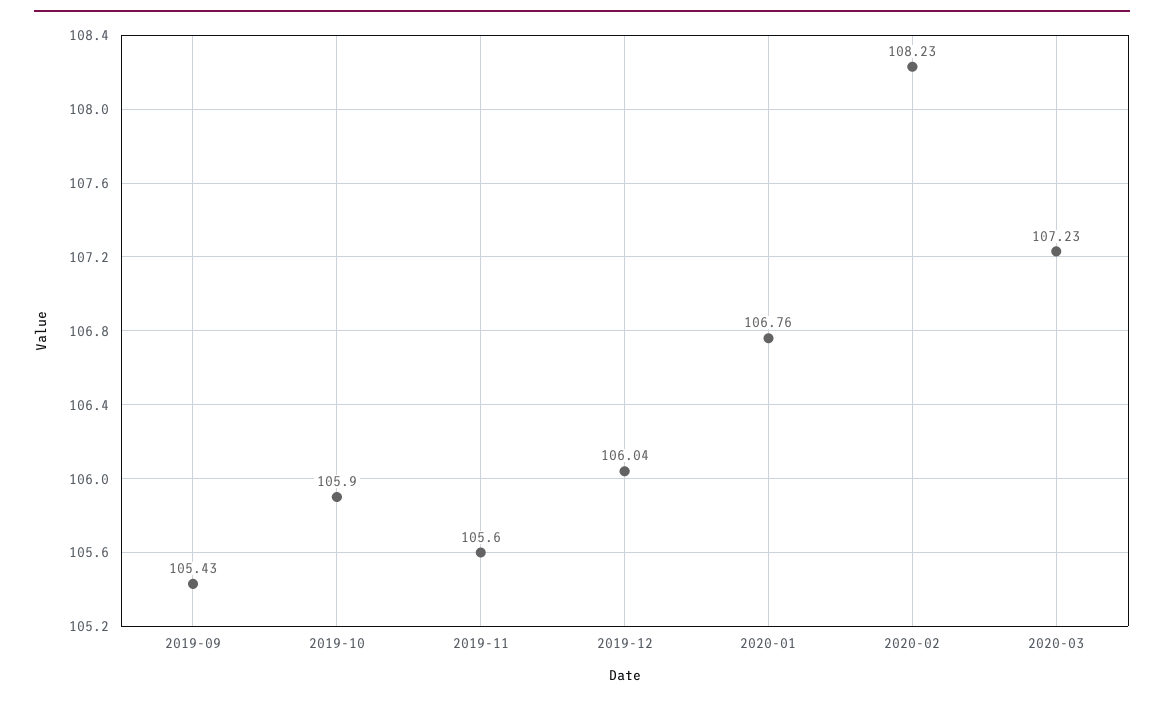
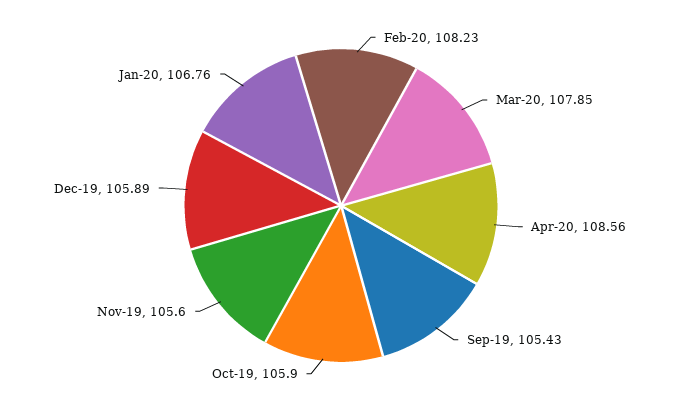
2019-12: 106.04 -> 105.89
2020-03: 107.23 -> 107.85
Apr-20: none -> 108.56

